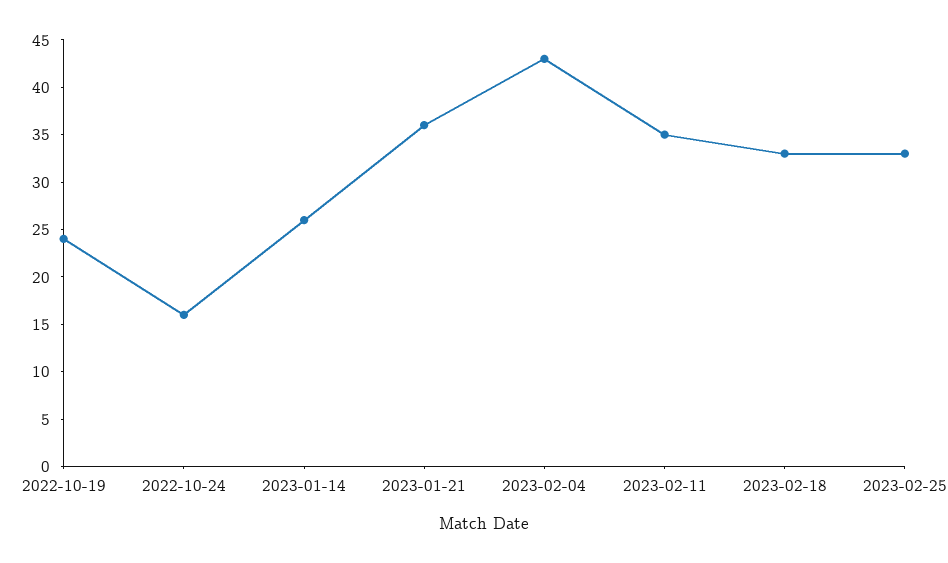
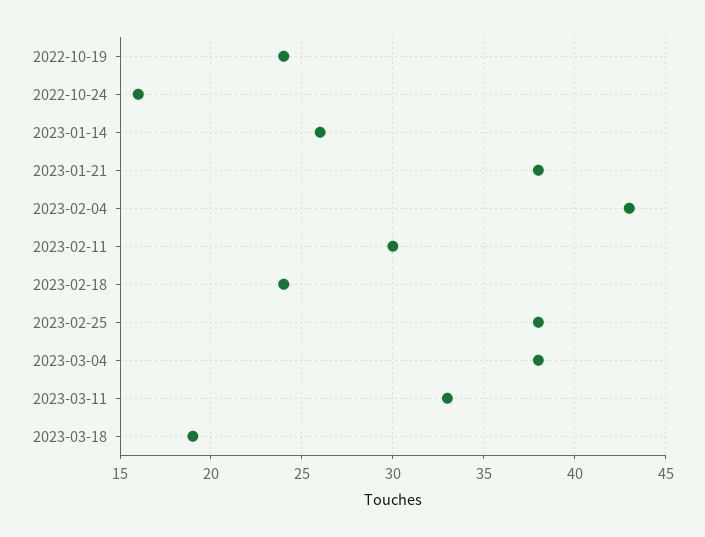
2023-01-21: 36 -> 38
2023-02-11: 35 -> 30
2023-02-18: 33 -> 24
2023-02-25: 33 -> 38
2023-03-04: none -> 38
2023-03-11: none -> 33
2023-03-18: none -> 19

